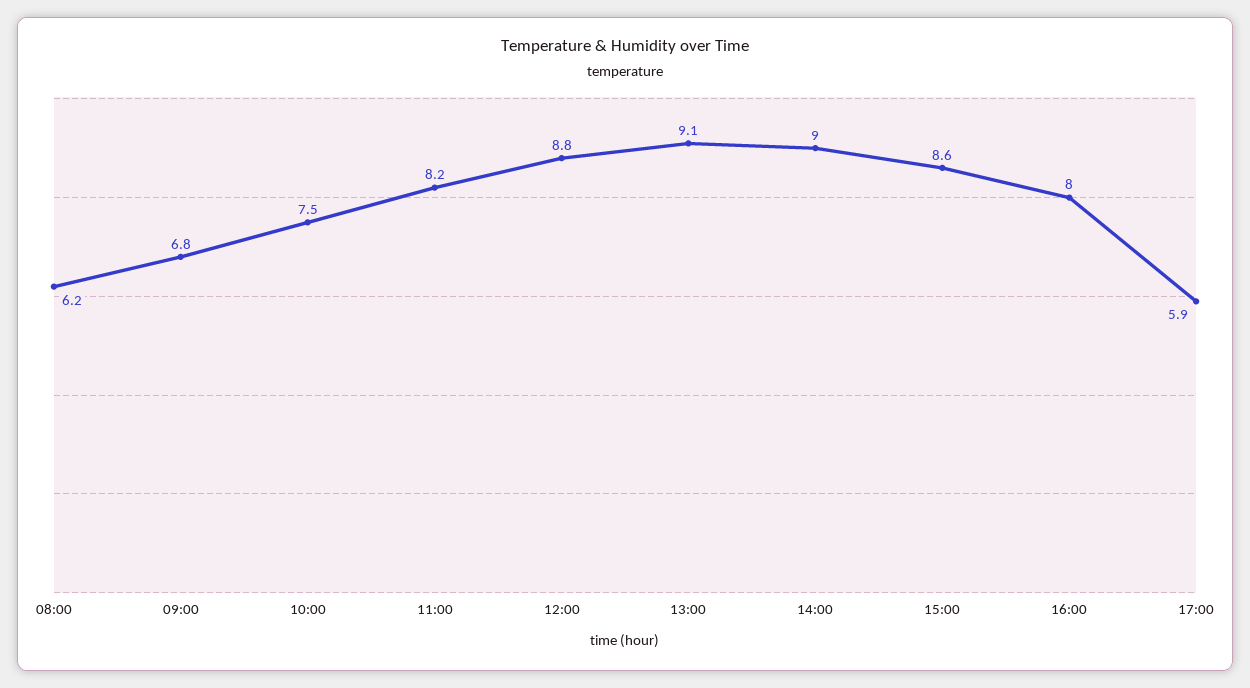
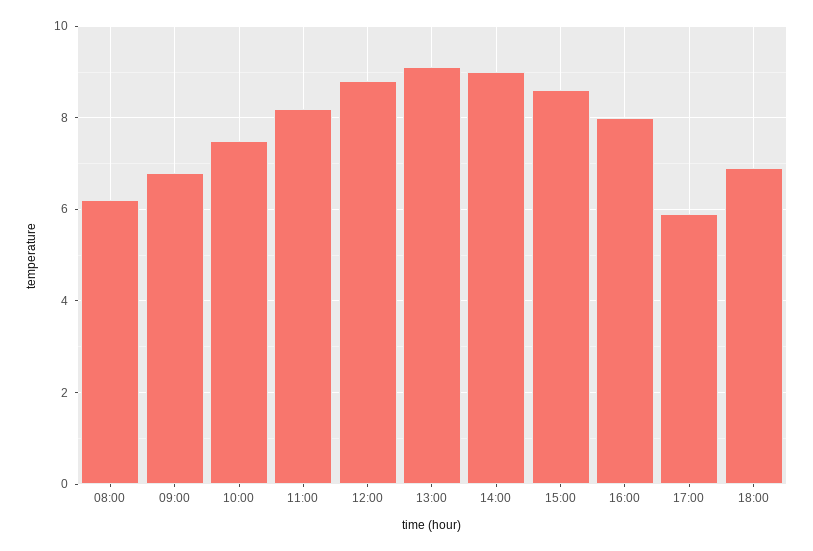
18:00: none -> 7

